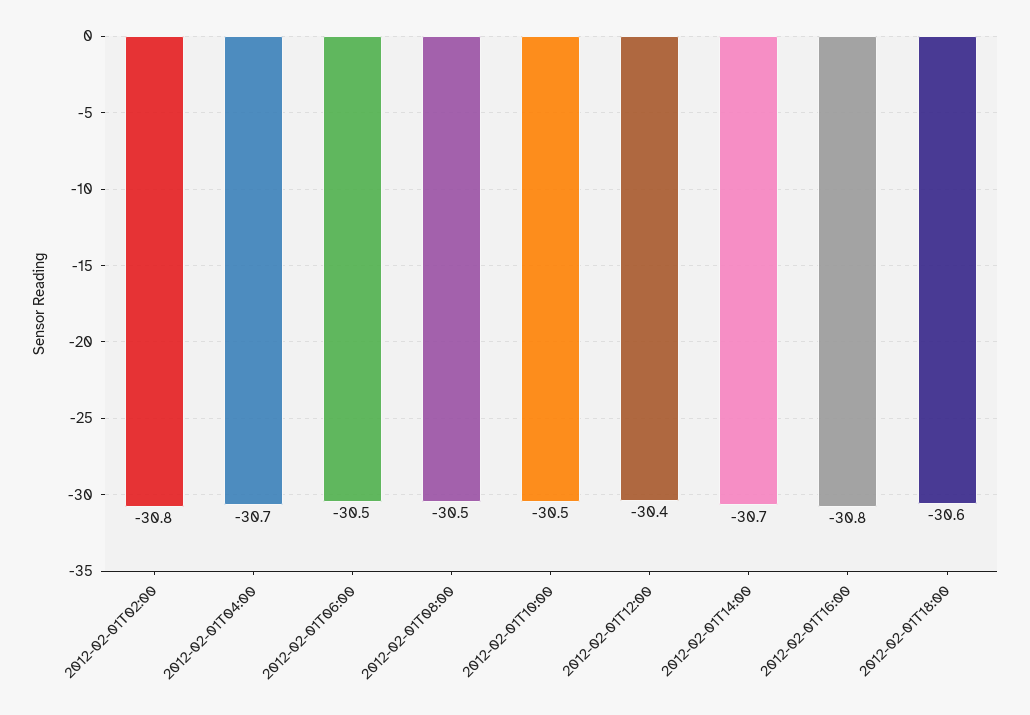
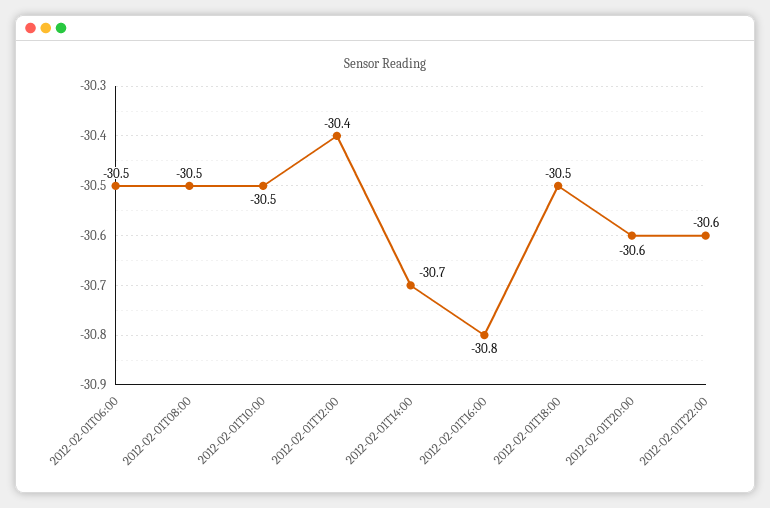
2012-02-01T02:00: -30.8 -> none
2012-02-01T04:00: -30.7 -> none
2012-02-01T18:00: -30.6 -> -30.5
2012-02-01T20:00: none -> -30.6
2012-02-01T22:00: none -> -30.6

